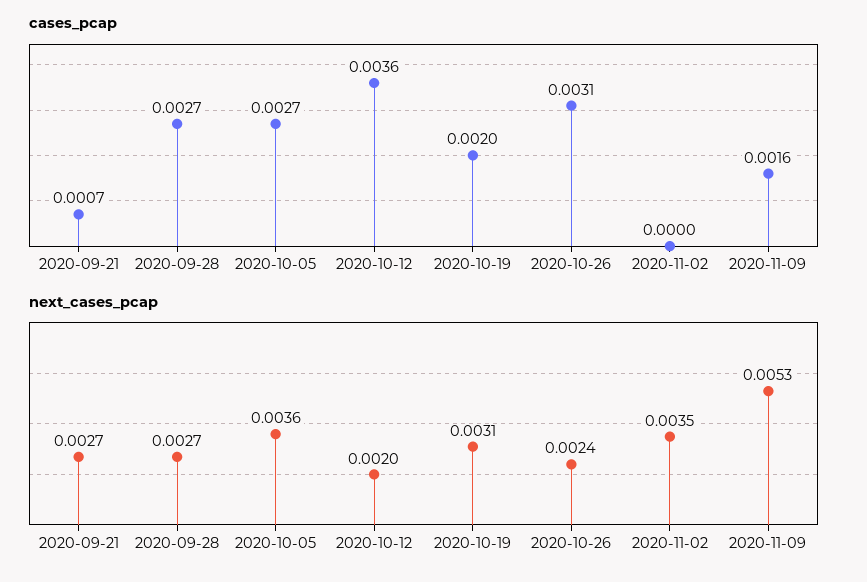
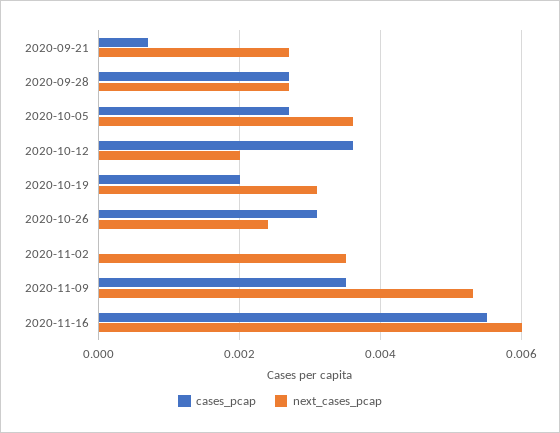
cases_pcap, 2020-11-09: 0.0016 -> 0.0035
cases_pcap, 2020-11-16: none -> 0.0055
next_cases_pcap, 2020-11-16: none -> 0.006

